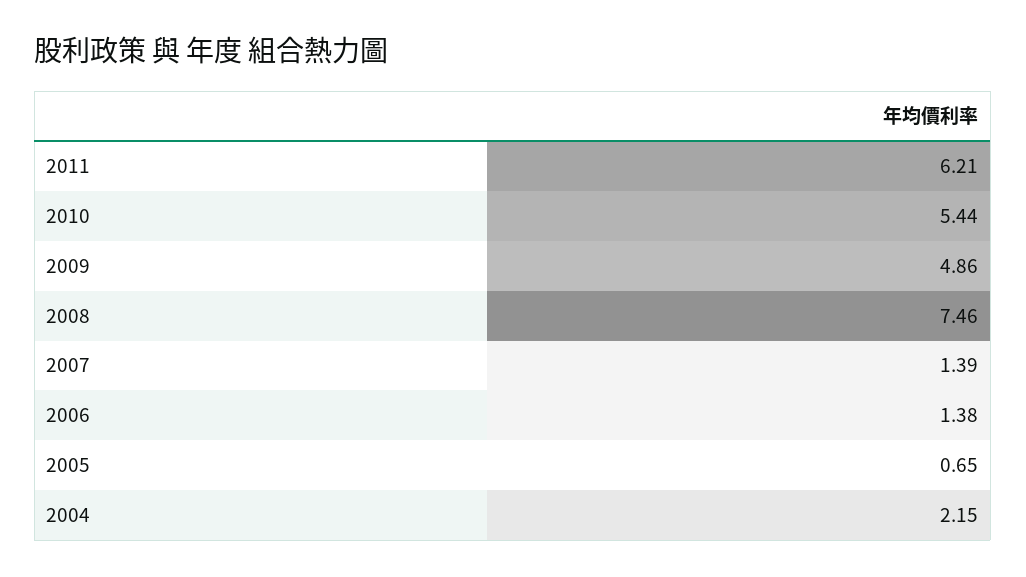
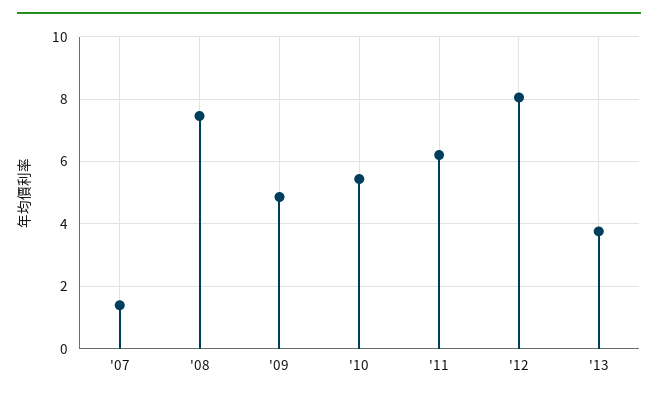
2006: 1.38 -> none
2005: 0.65 -> none
2004: 2.15 -> none
'12: none -> 8
'13: none -> 3.8

